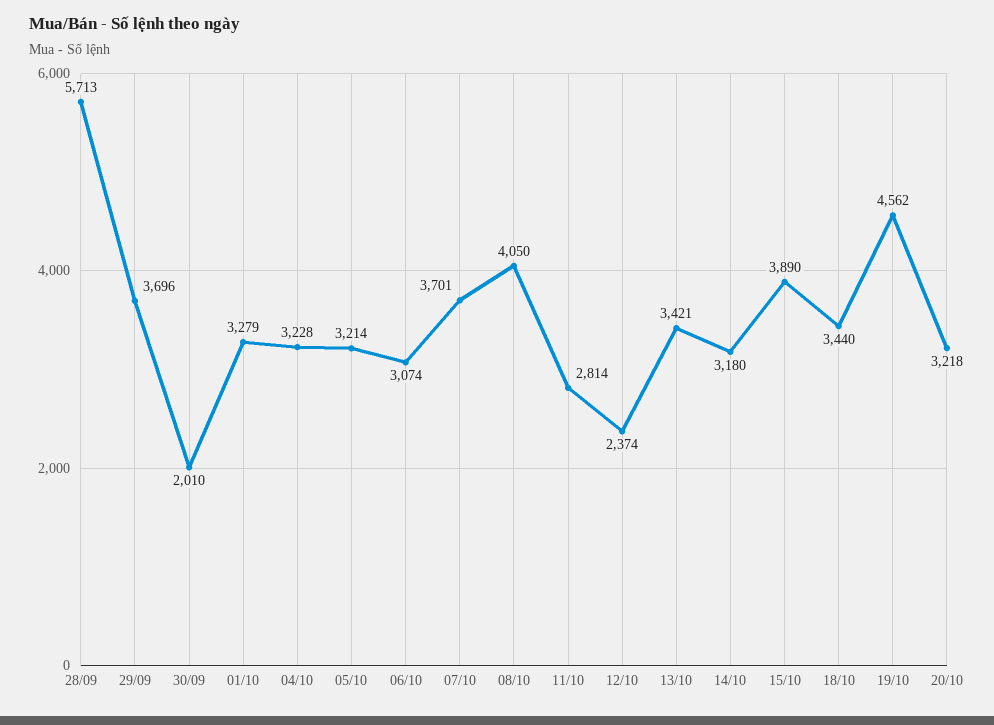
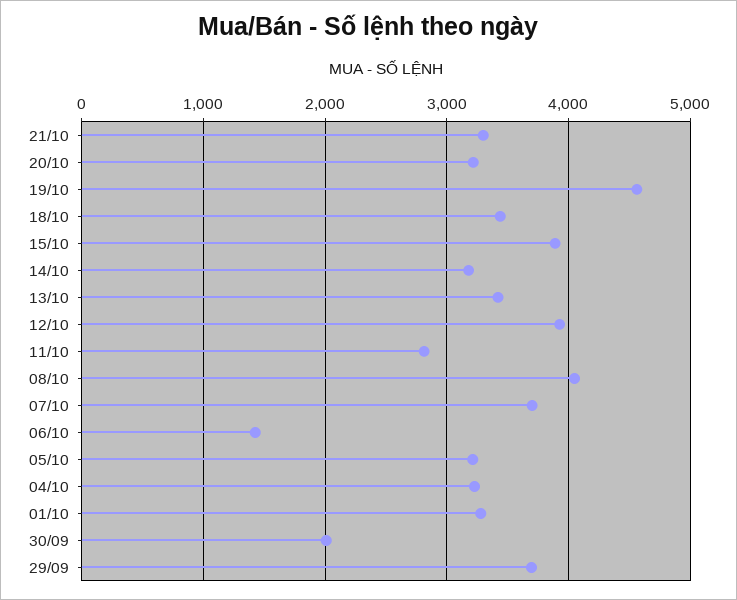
28/09: 5713 -> none
06/10: 3074 -> 1400
12/10: 2374 -> 3900
21/10: none -> 3300

